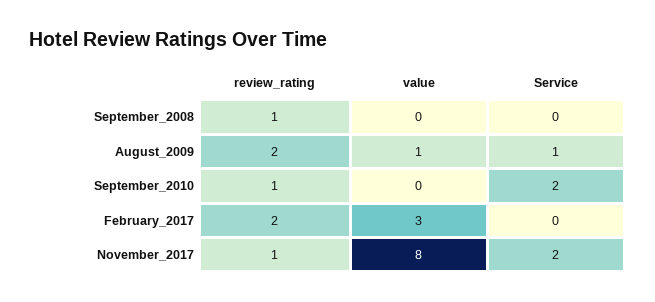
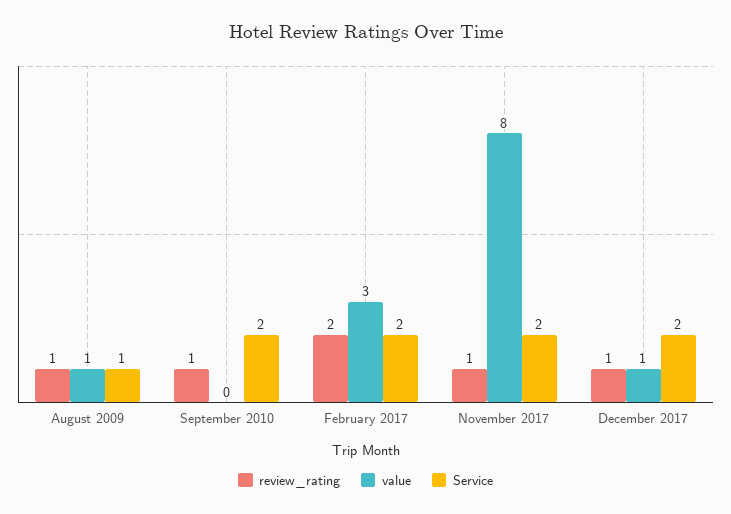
review_rating, September_2008: 1 -> none
value, September_2008: 0 -> none
Service, September_2008: 0 -> none
review_rating, August_2009: 2 -> 1
Service, February_2017: 0 -> 2
review_rating, December 2017: none -> 1
value, December 2017: none -> 1
Service, December 2017: none -> 2

